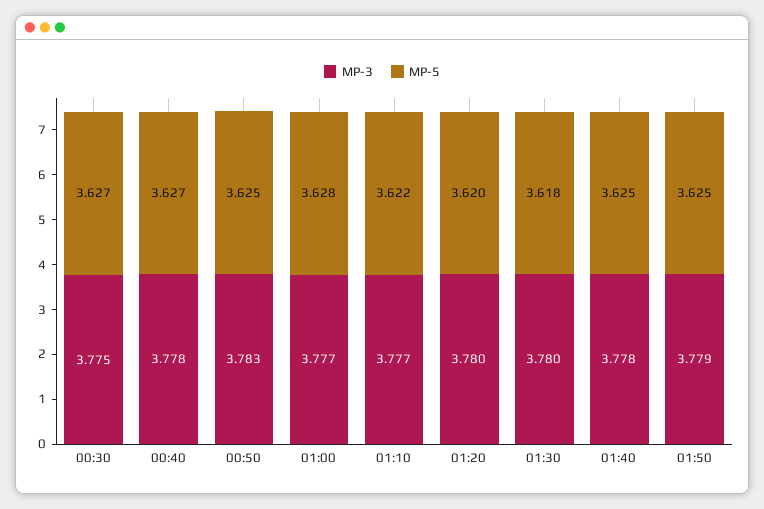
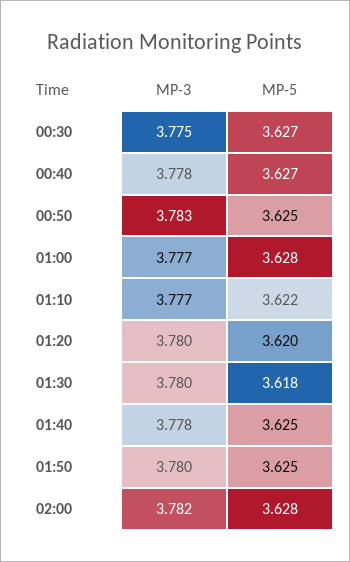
MP-3, 01:50: 3.779 -> 3.78
MP-3, 02:00: none -> 3.782
MP-5, 02:00: none -> 3.628

